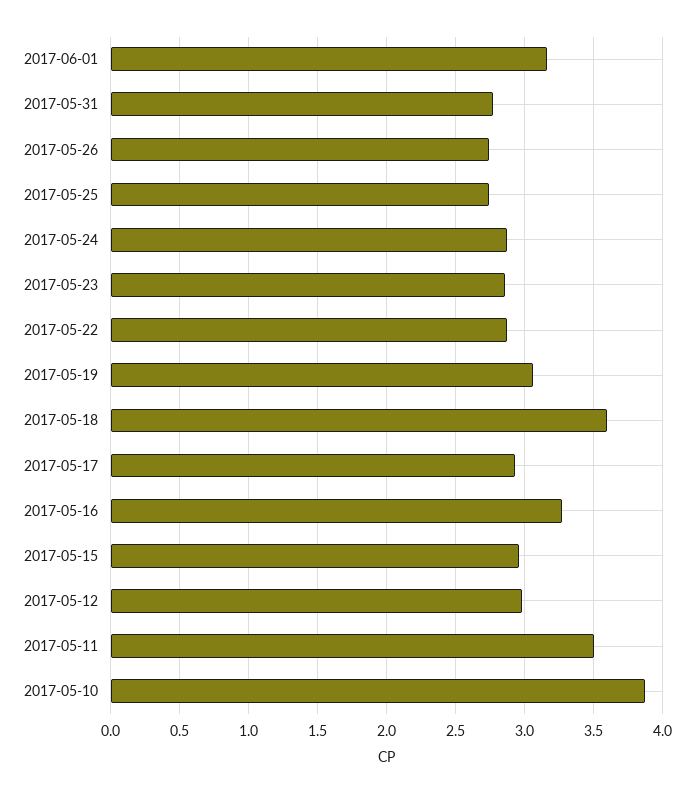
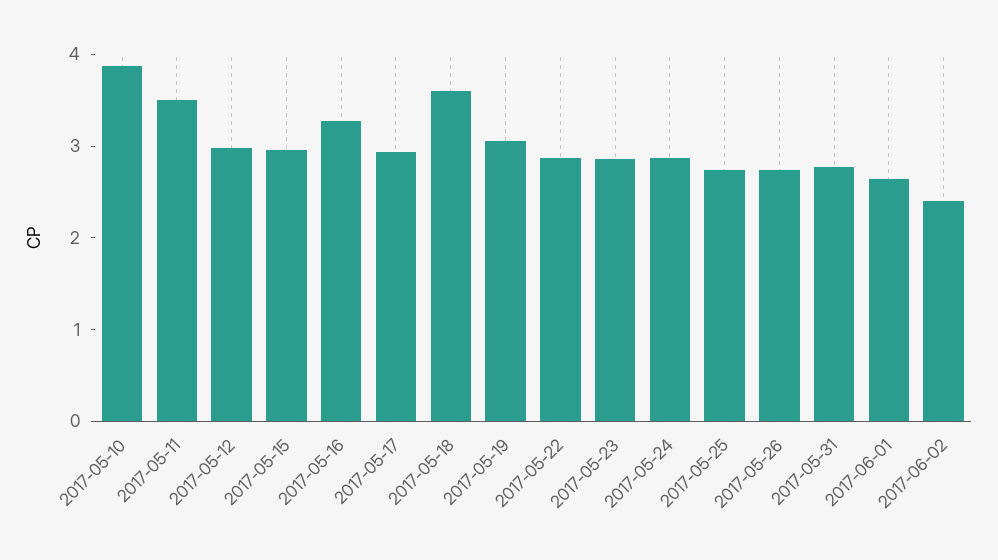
2017-06-01: 3.15 -> 2.6
2017-06-02: none -> 2.4

